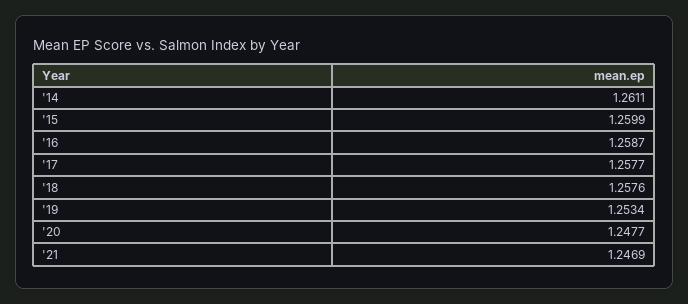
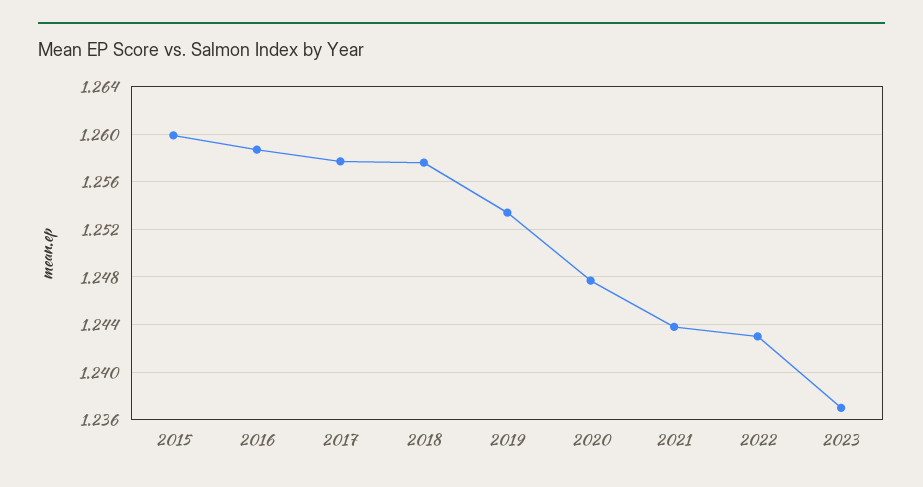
'14: 1.2611 -> none
'21: 1.2469 -> 1.244
2022: none -> 1.243
2023: none -> 1.237

